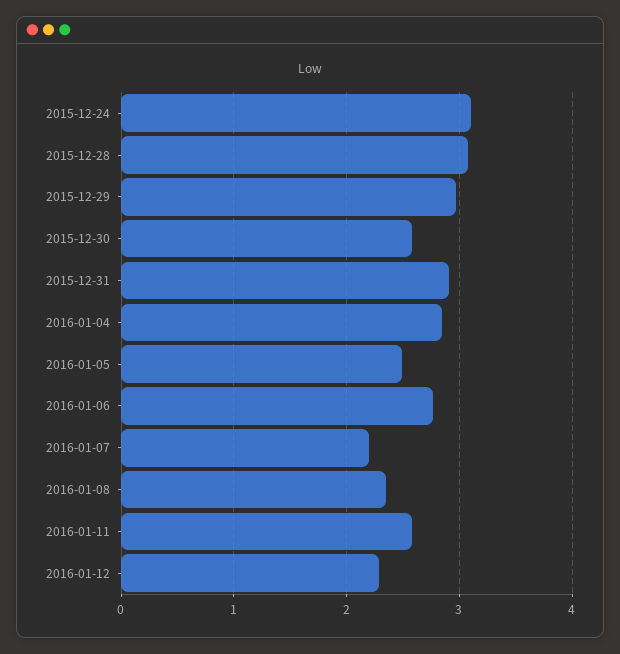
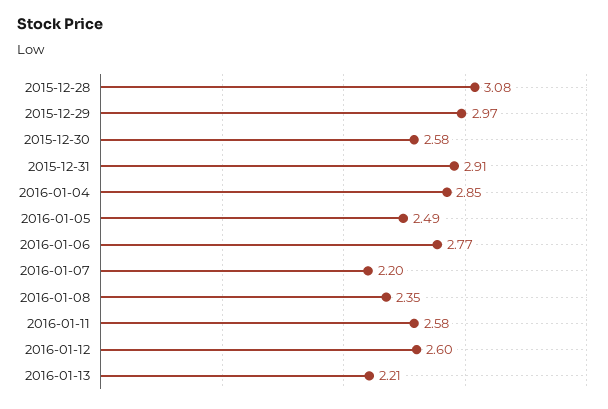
2015-12-24: 3.1 -> none
2016-01-12: 2.3 -> 2.6
2016-01-13: none -> 2.21

